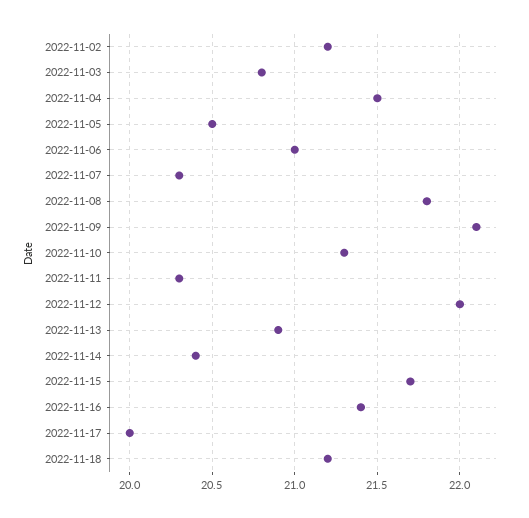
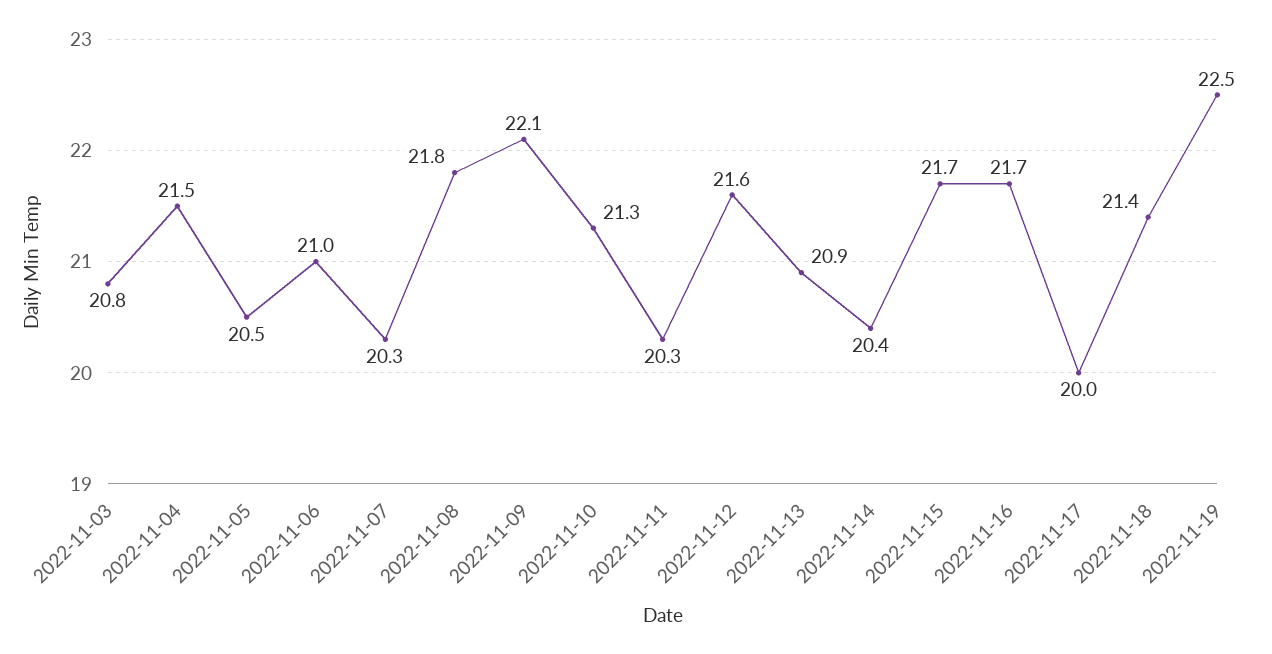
2022-11-02: 21.2 -> none
2022-11-12: 22 -> 21.6
2022-11-16: 21.4 -> 21.7
2022-11-18: 21.2 -> 21.4
2022-11-19: none -> 22.5

